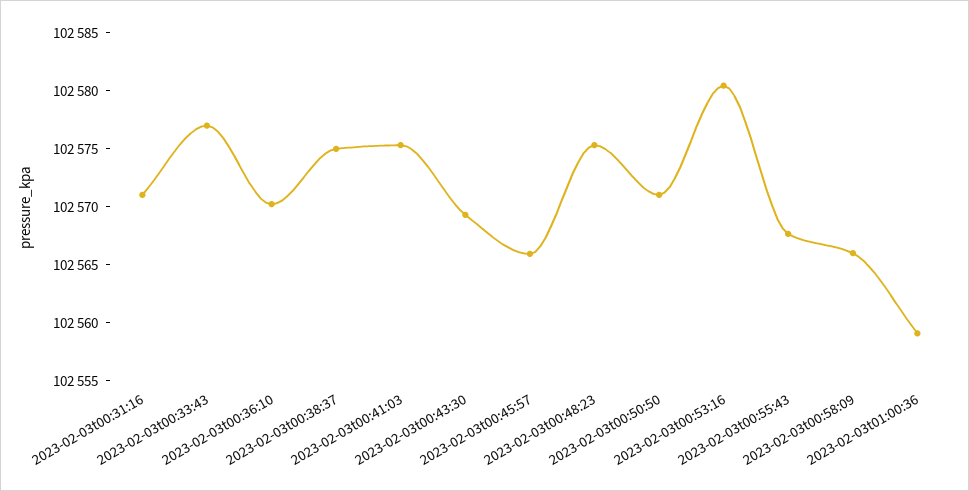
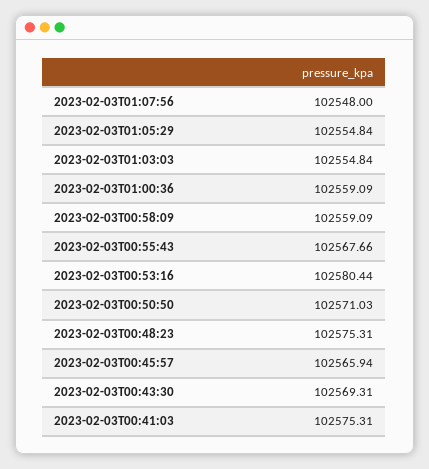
2023-02-03t00:31:16: 102571 -> none
2023-02-03t00:33:43: 102577 -> none
2023-02-03t00:36:10: 102570 -> none
2023-02-03t00:38:37: 102575 -> none
2023-02-03t00:58:09: 102566 -> 102559.09
2023-02-03T01:07:56: none -> 102548
2023-02-03T01:05:29: none -> 102554.84
2023-02-03T01:03:03: none -> 102554.84

